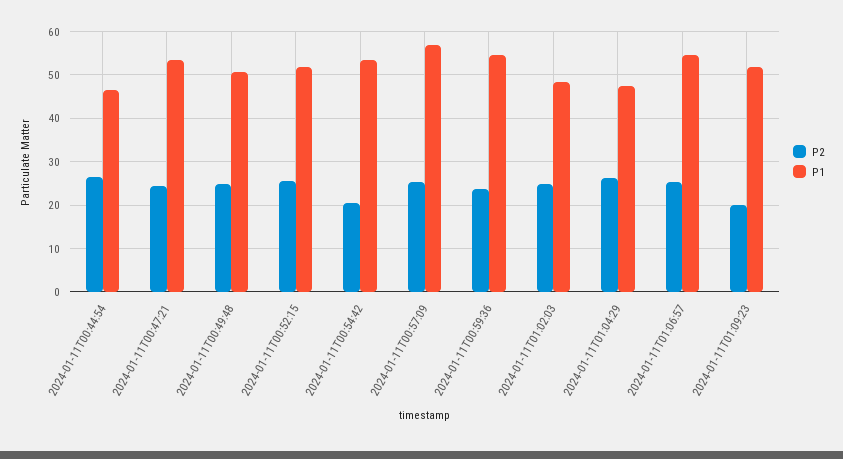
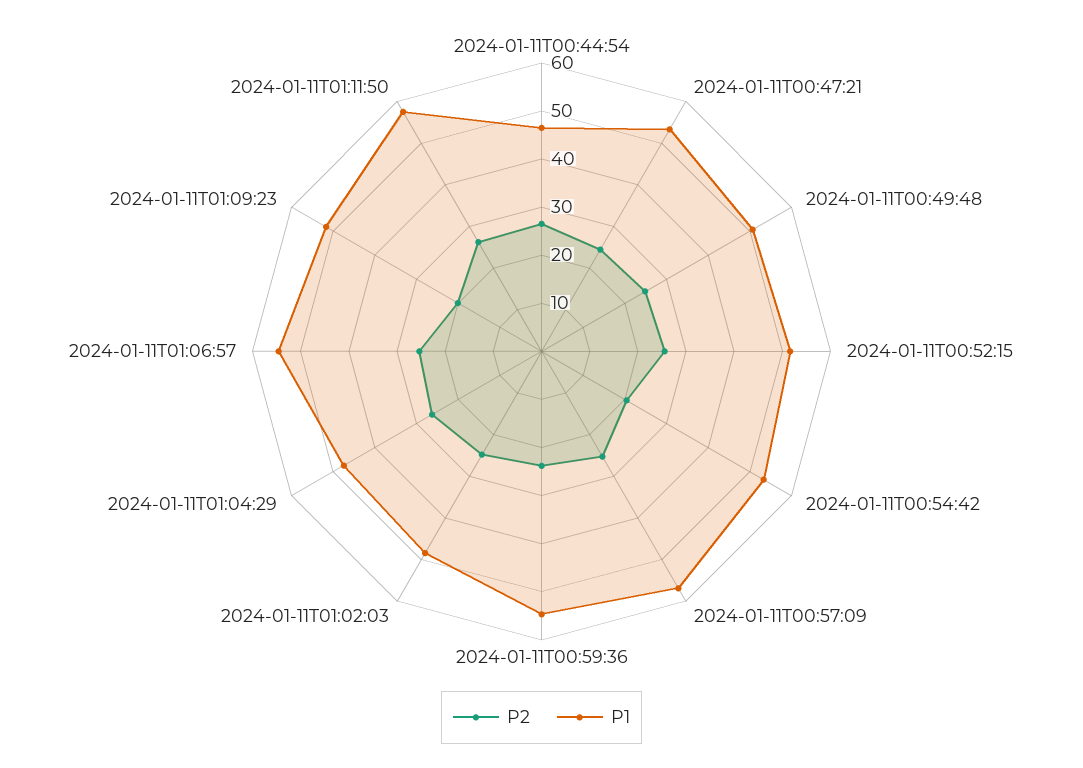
P2, 2024-01-11T01:11:50: none -> 26
P1, 2024-01-11T01:11:50: none -> 58

